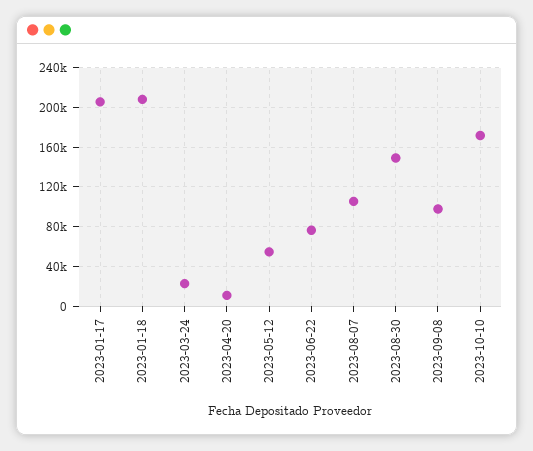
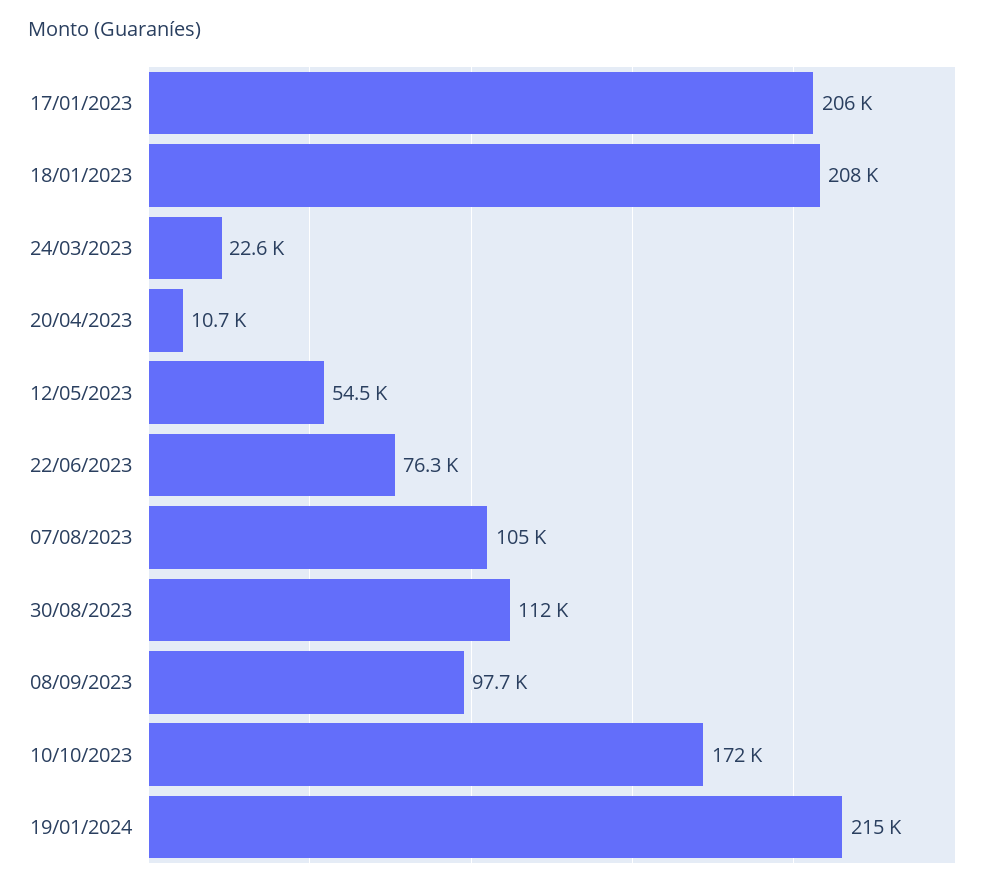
2023-08-30: 150000 -> 112000
19/01/2024: none -> 215000

